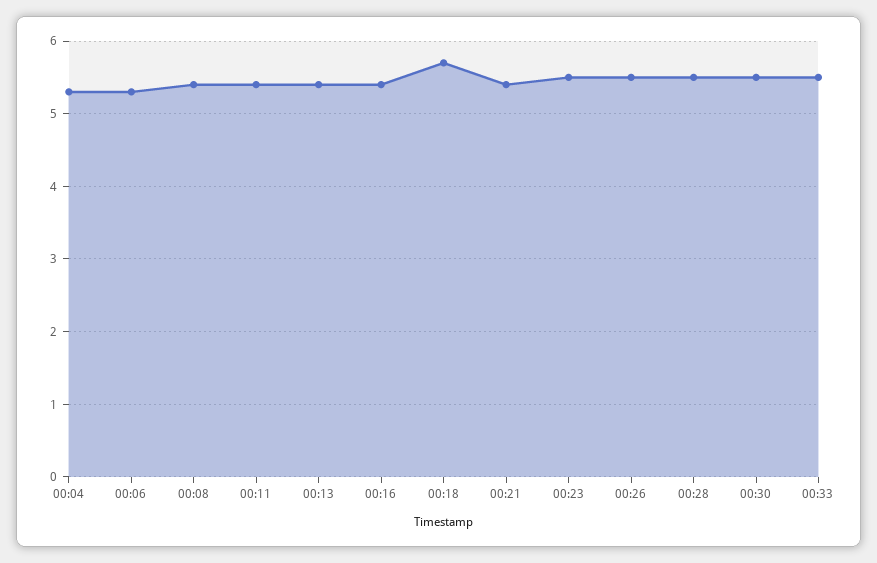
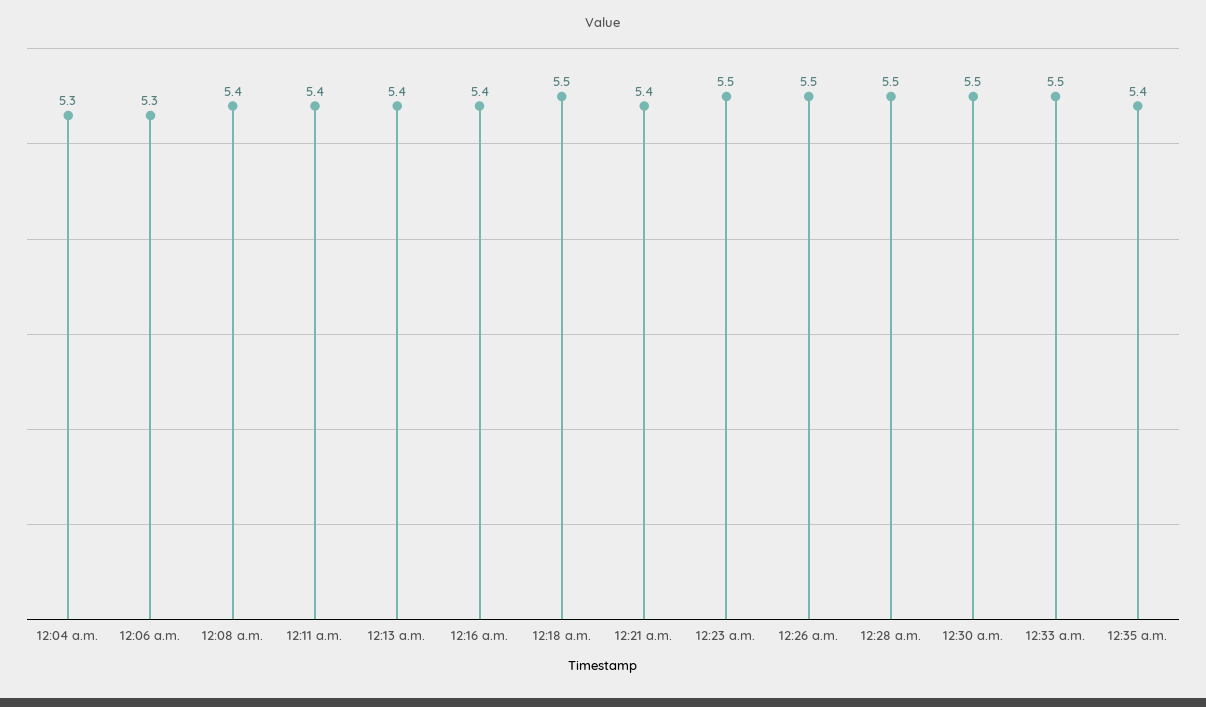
00:18: 5.7 -> 5.5
12:35 a.m.: none -> 5.4

